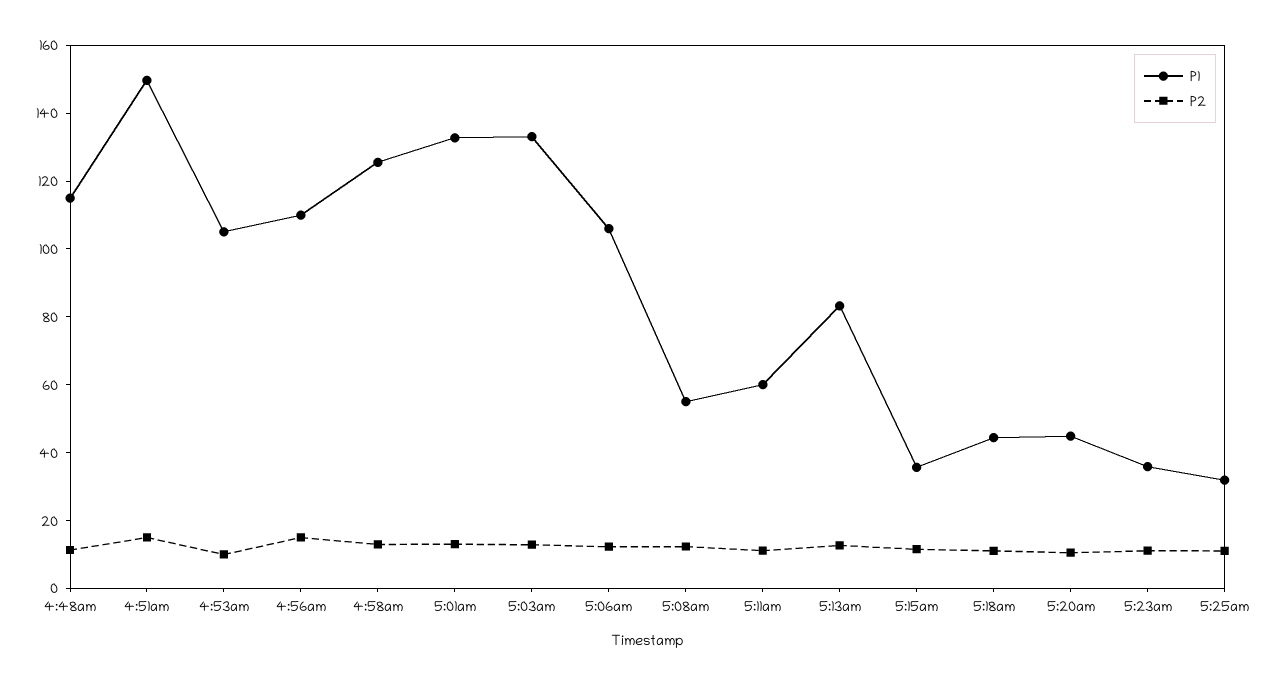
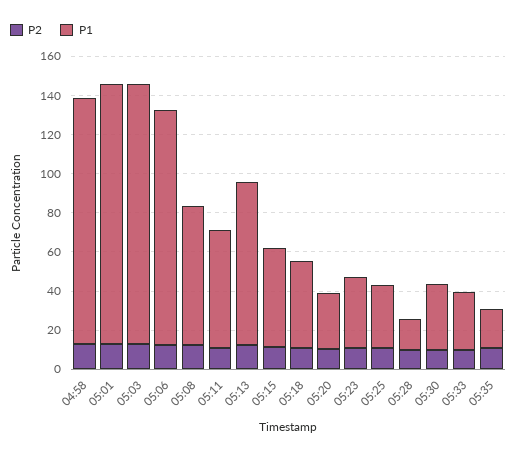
P1, 4:48am: 115 -> none
P2, 4:48am: 10 -> none
P1, 4:51am: 150 -> none
P2, 4:51am: 15 -> none
P1, 4:53am: 105 -> none
P2, 4:53am: 10 -> none
P1, 4:56am: 110 -> none
P2, 4:56am: 15 -> none
P1, 5:06am: 105 -> 120
P1, 5:08am: 55 -> 70
P1, 5:15am: 35 -> 50
P1, 5:20am: 45 -> 30
P2, 05:28: none -> 10
P1, 05:28: none -> 15
P2, 05:30: none -> 10
P1, 05:30: none -> 35
P2, 05:33: none -> 10
P1, 05:33: none -> 30
P2, 05:35: none -> 10
P1, 05:35: none -> 20

